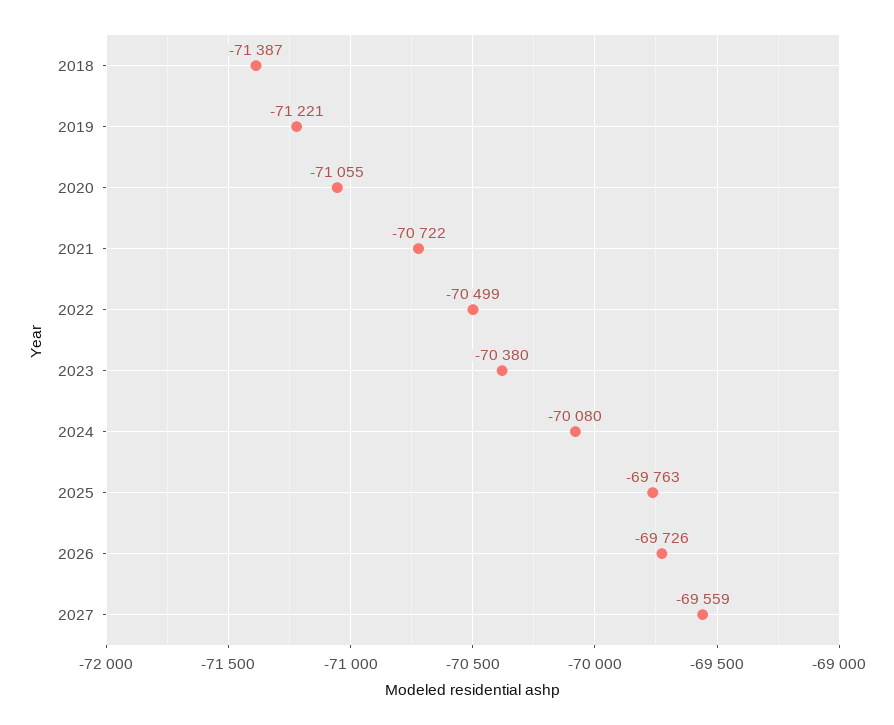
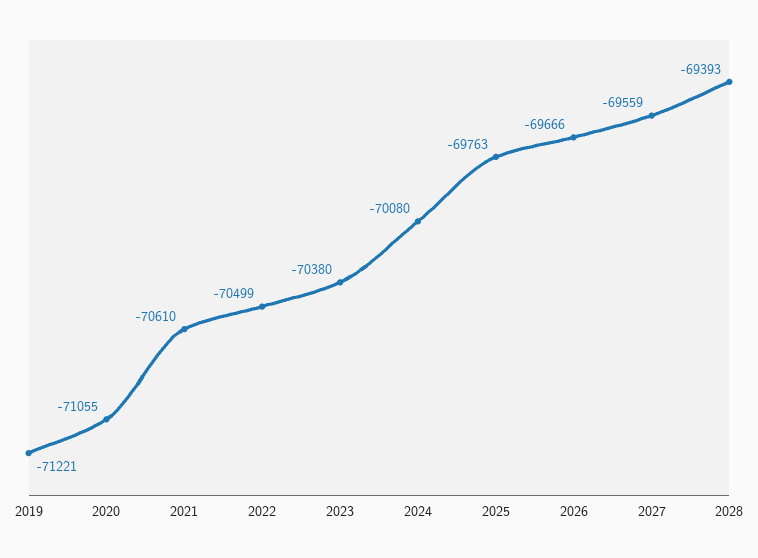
2018: -71387 -> none
2021: -70722 -> -70610
2026: -69726 -> -69666
2028: none -> -69393

